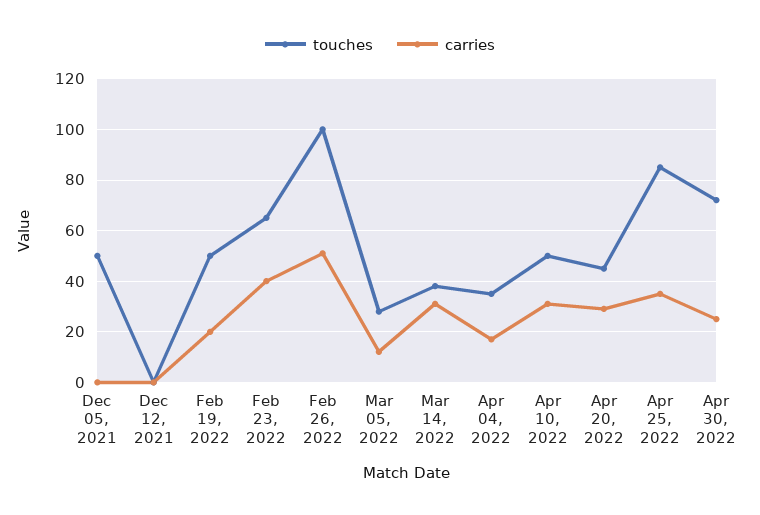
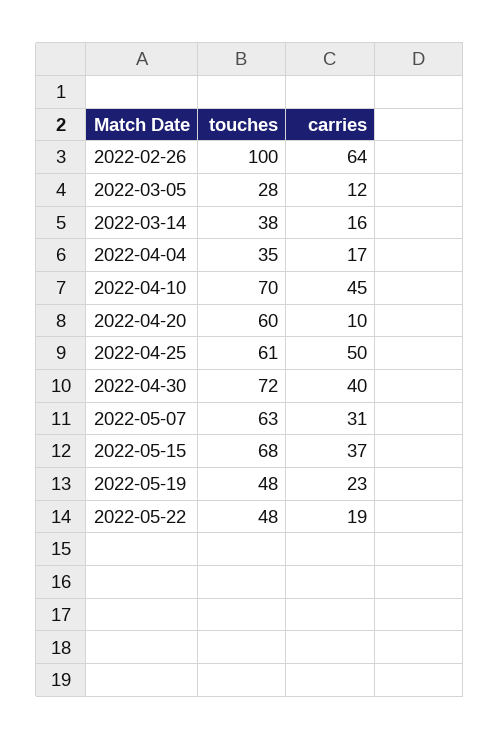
touches, Dec 05, 2021: 50 -> none
carries, Dec 05, 2021: 0 -> none
touches, Dec 12, 2021: 0 -> none
carries, Dec 12, 2021: 0 -> none
touches, Feb 19, 2022: 50 -> none
carries, Feb 19, 2022: 20 -> none
touches, Feb 23, 2022: 65 -> none
carries, Feb 23, 2022: 40 -> none
carries, Feb 26, 2022: 50 -> 64
carries, Mar 14, 2022: 30 -> 16
touches, Apr 10, 2022: 50 -> 70
carries, Apr 10, 2022: 30 -> 45
touches, Apr 20, 2022: 45 -> 60
carries, Apr 20, 2022: 30 -> 10
touches, Apr 25, 2022: 85 -> 61
carries, Apr 25, 2022: 35 -> 50
carries, Apr 30, 2022: 25 -> 40
touches, 2022-05-07: none -> 63
carries, 2022-05-07: none -> 31
touches, 2022-05-15: none -> 68
carries, 2022-05-15: none -> 37
touches, 2022-05-19: none -> 48
carries, 2022-05-19: none -> 23
touches, 2022-05-22: none -> 48
carries, 2022-05-22: none -> 19

